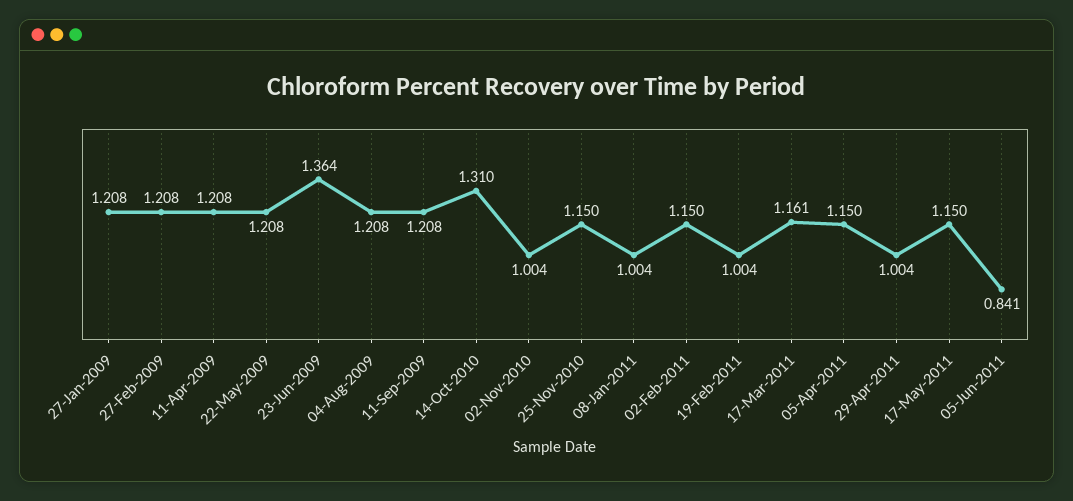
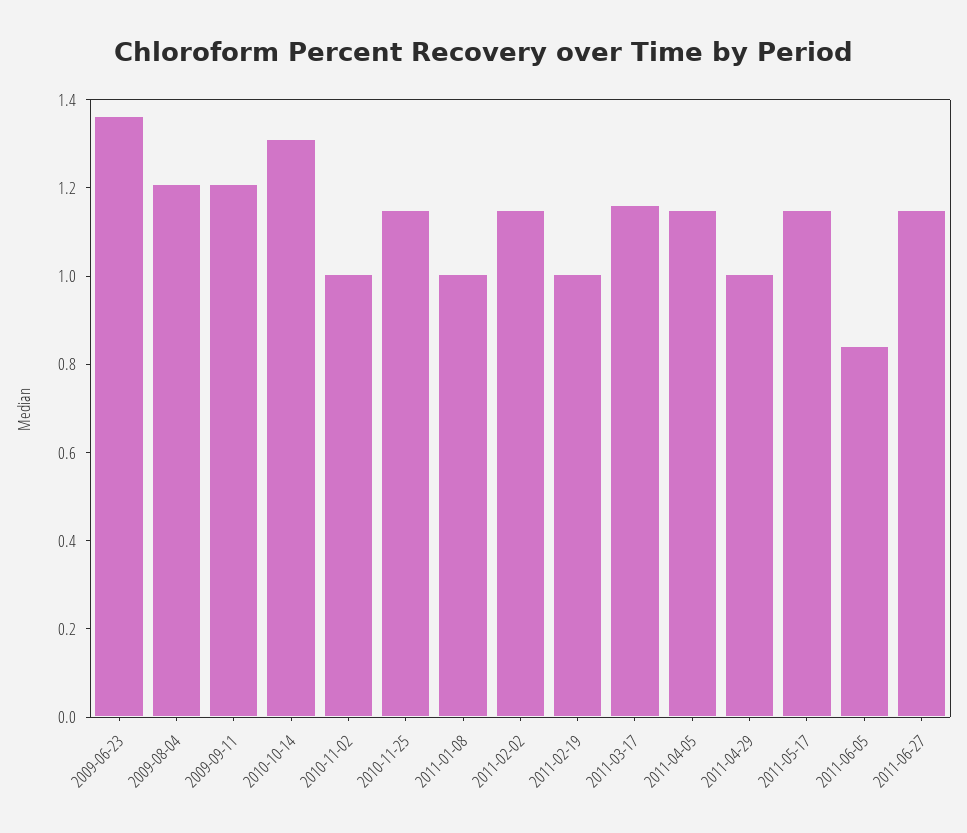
27-Jan-2009: 1.208 -> none
27-Feb-2009: 1.208 -> none
11-Apr-2009: 1.208 -> none
22-May-2009: 1.208 -> none
2011-06-27: none -> 1.15

